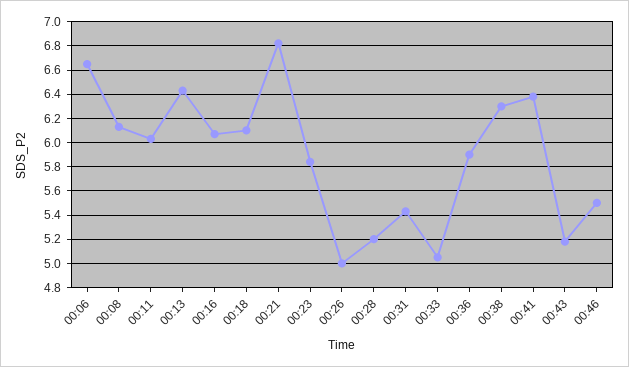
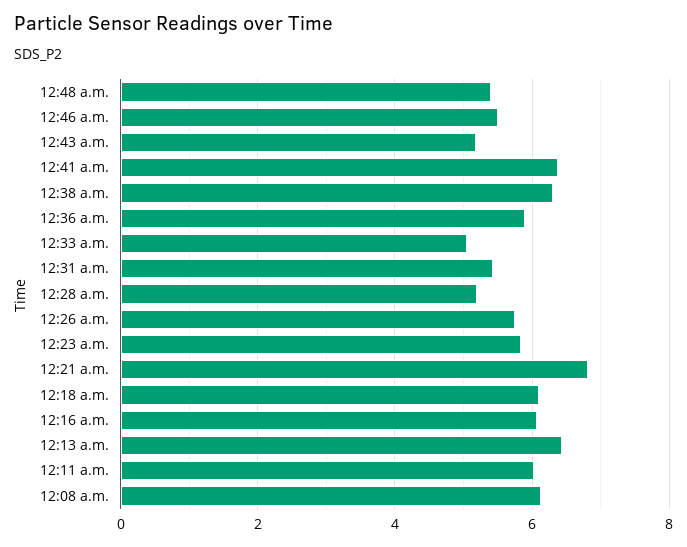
00:06: 6.65 -> none
00:26: 5 -> 5.8
12:48 a.m.: none -> 5.4

